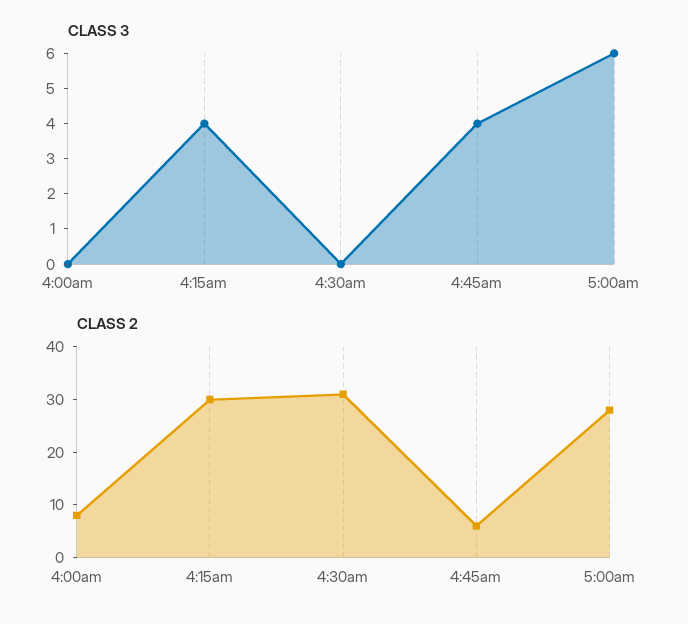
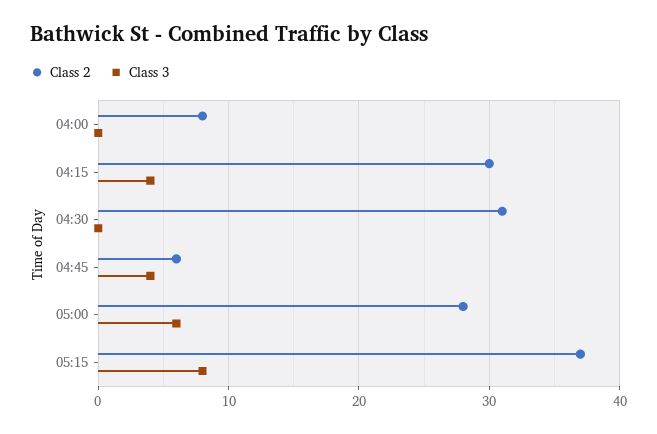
CLASS 2, 05:15: none -> 37
CLASS 3, 05:15: none -> 8

